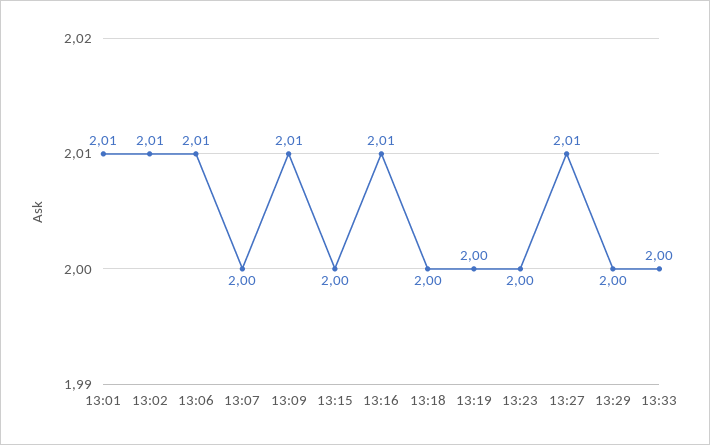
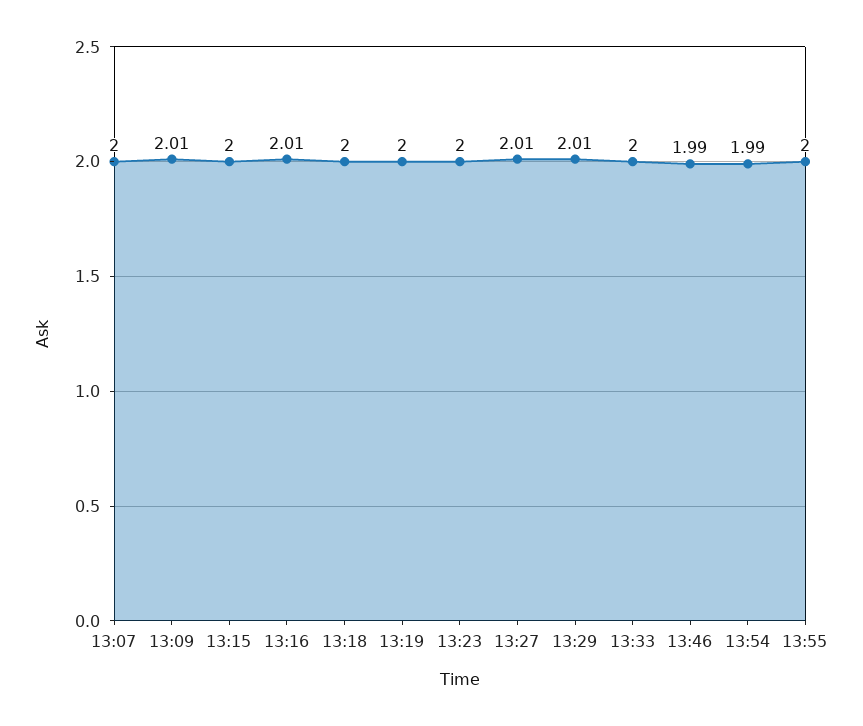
13:01: 2.01 -> none
13:02: 2.01 -> none
13:06: 2.01 -> none
13:29: 2 -> 2.01
13:46: none -> 1.99
13:54: none -> 1.99
13:55: none -> 2

